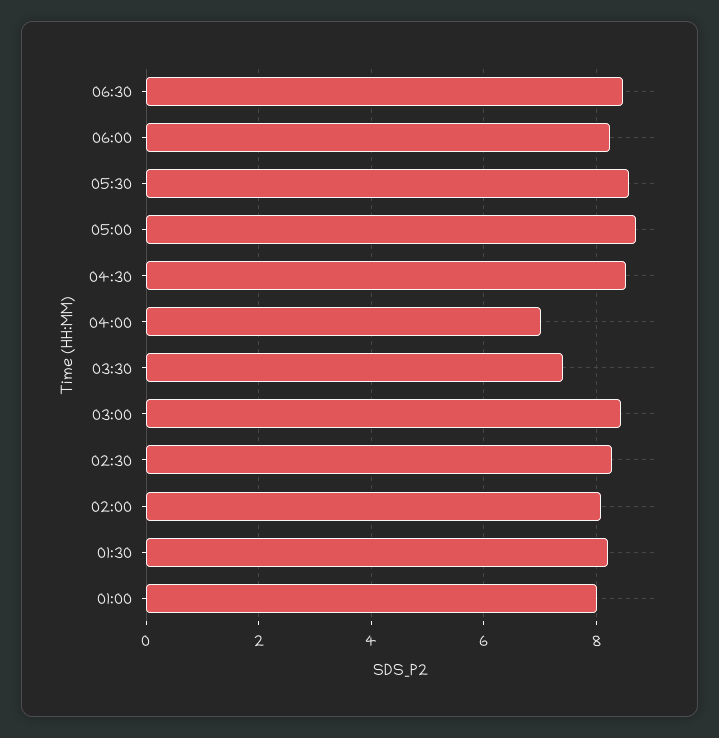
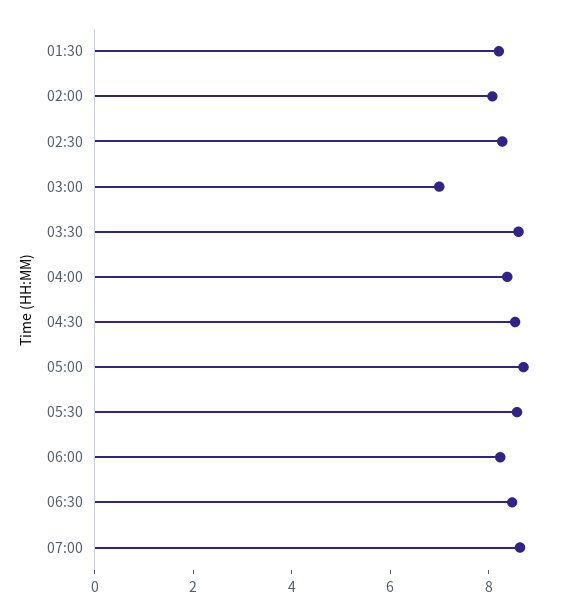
04:00: 7 -> 8.5
03:30: 7.4 -> 8.5
03:00: 8.4 -> 7
01:00: 8 -> none
07:00: none -> 8.5

